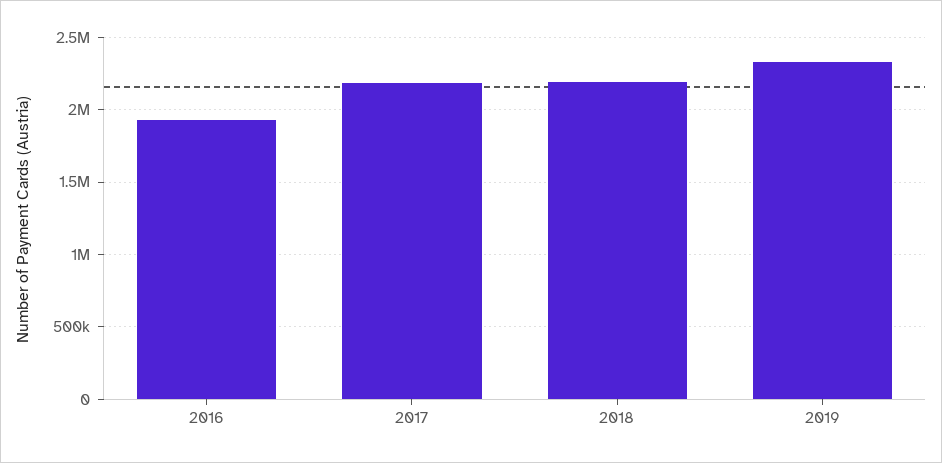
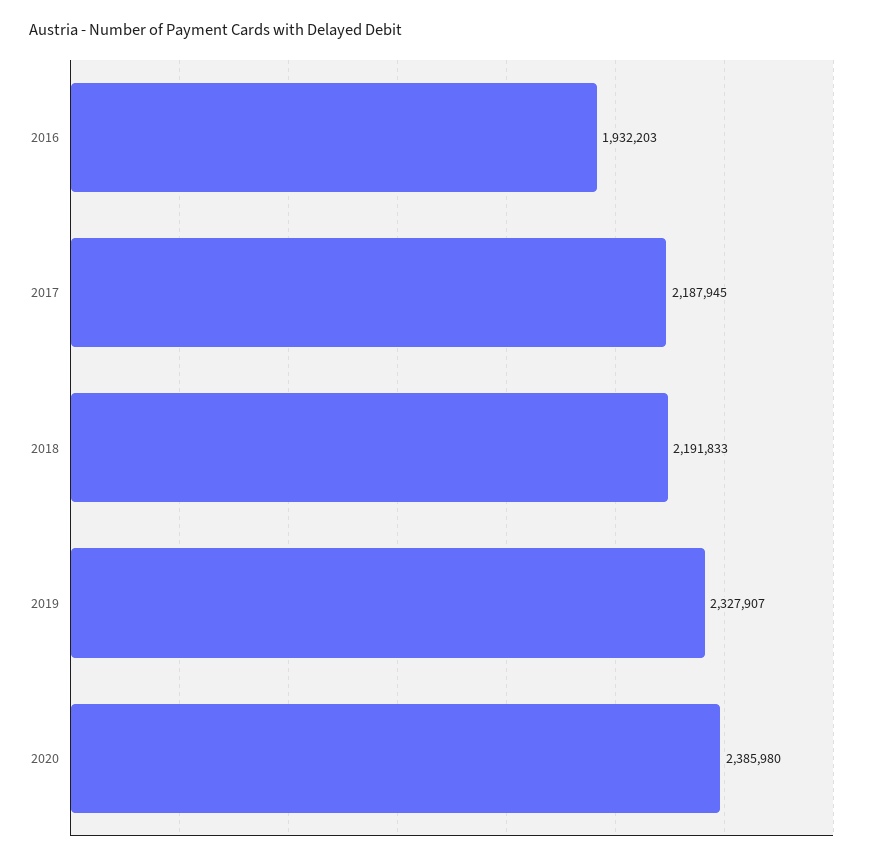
2020: none -> 2385980

